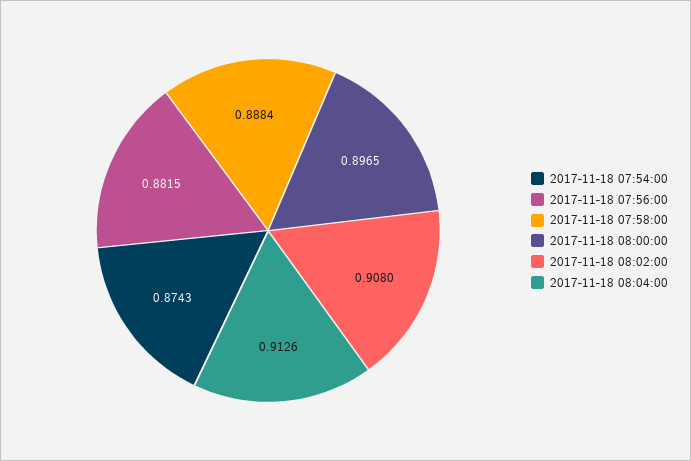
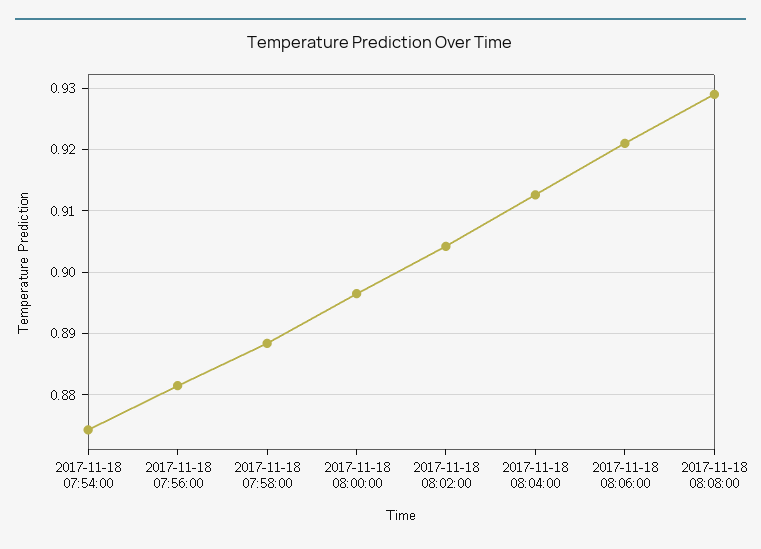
2017-11-18 08:02:00: 0.908 -> 0.904
2017-11-18 08:06:00: none -> 0.921
2017-11-18 08:08:00: none -> 0.929

